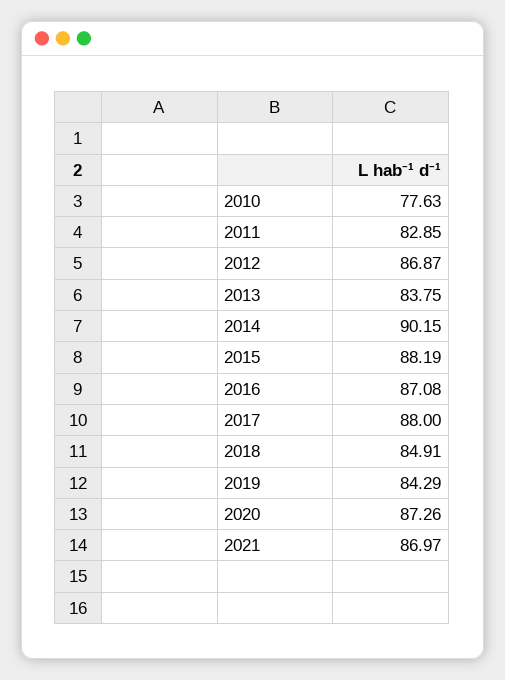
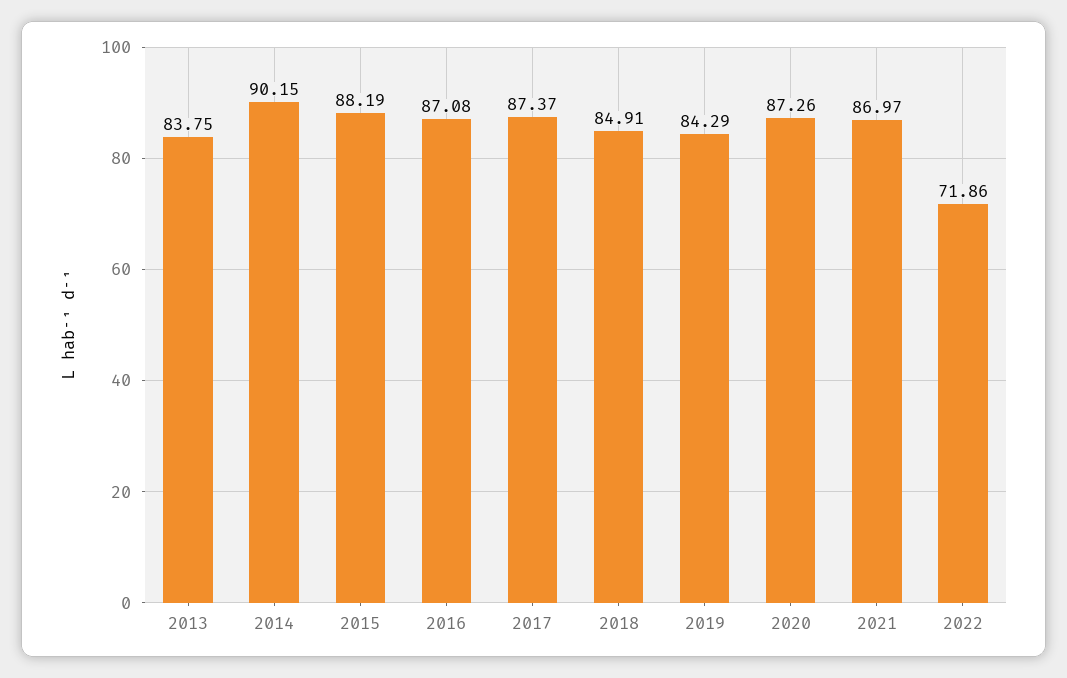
2010: 77.63 -> none
2011: 82.85 -> none
2012: 86.87 -> none
2017: 88 -> 87.37
2022: none -> 71.86

